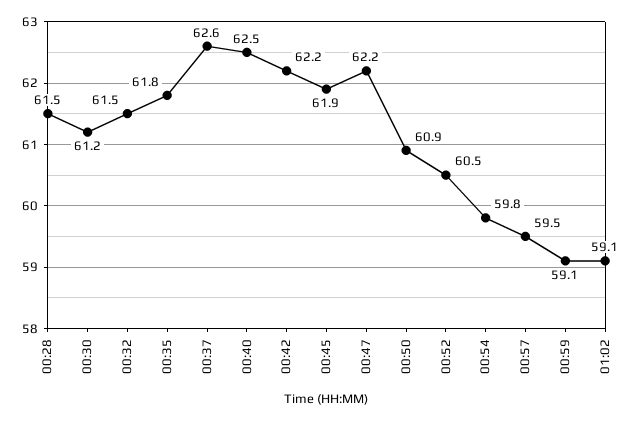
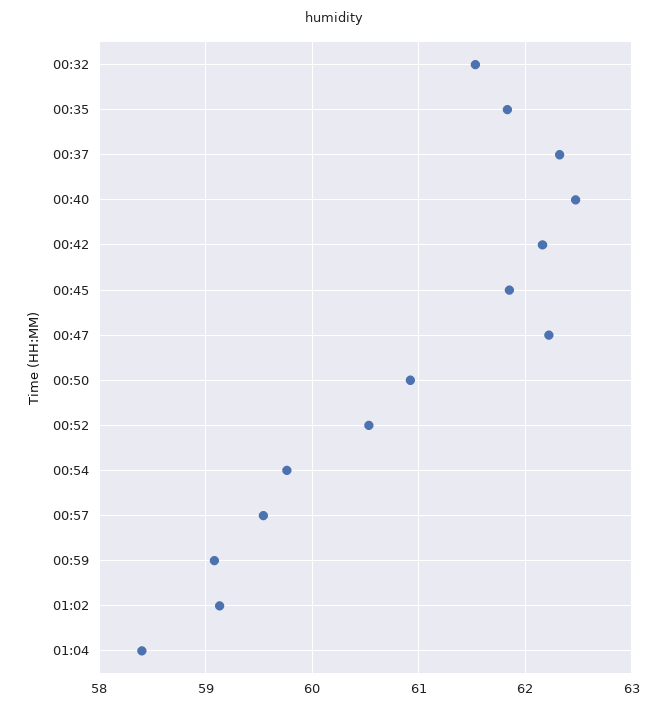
00:28: 61.5 -> none
00:30: 61.2 -> none
00:37: 62.6 -> 62.3
01:04: none -> 58.4

